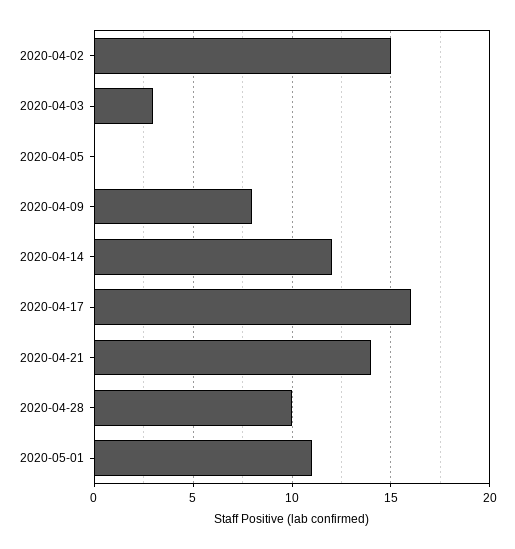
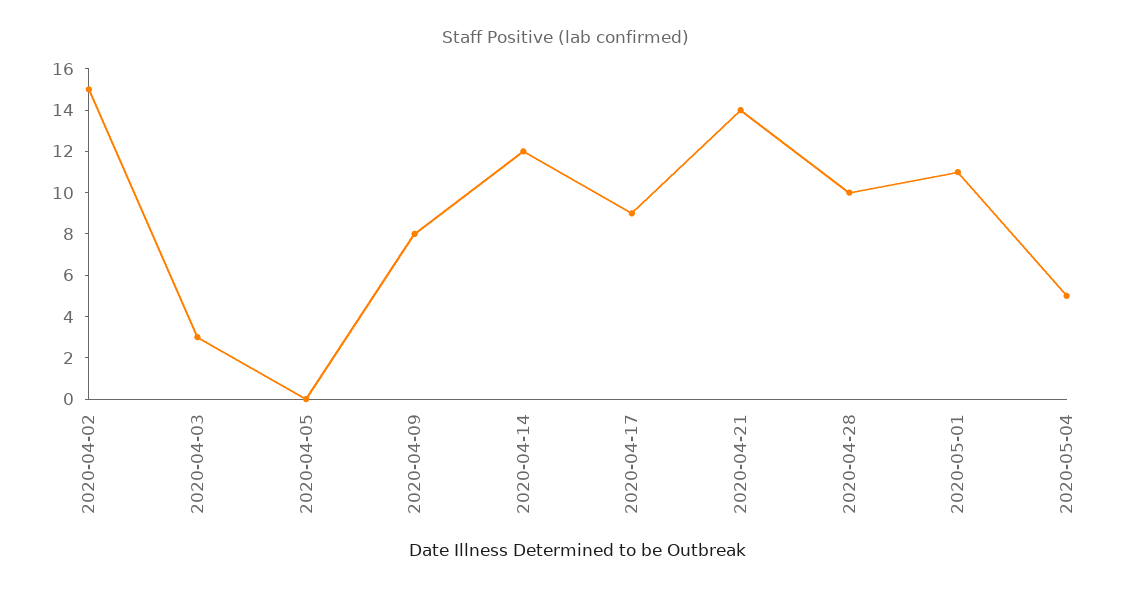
2020-04-17: 16 -> 9
2020-05-04: none -> 5

